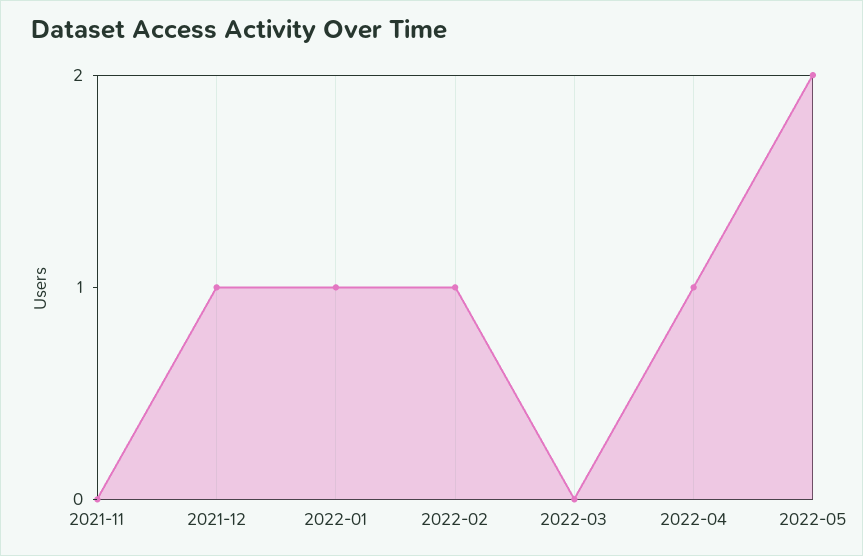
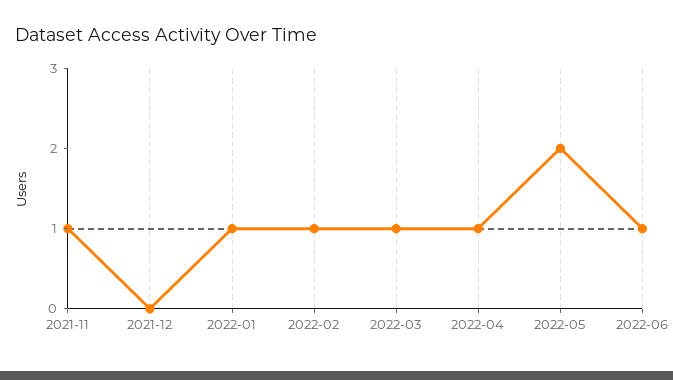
2021-11: 0 -> 1
2021-12: 1 -> 0
2022-03: 0 -> 1
2022-06: none -> 1

